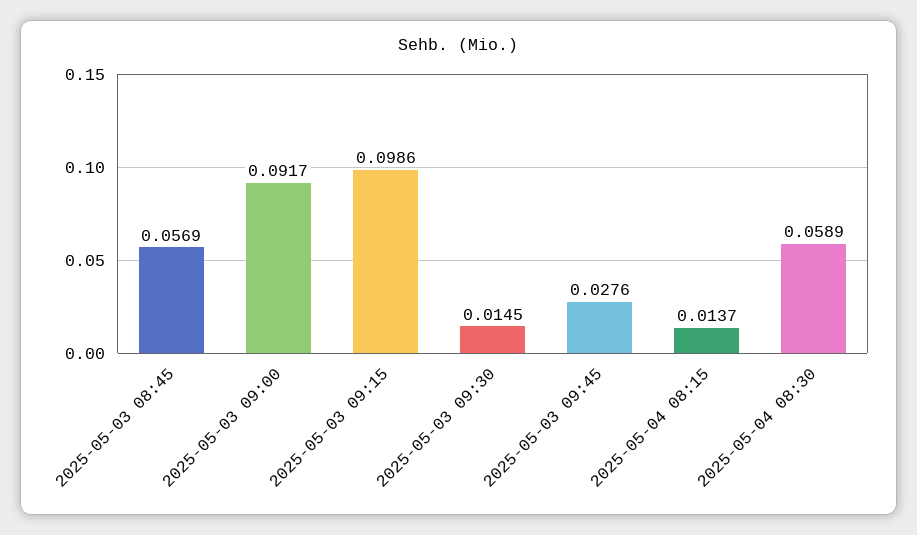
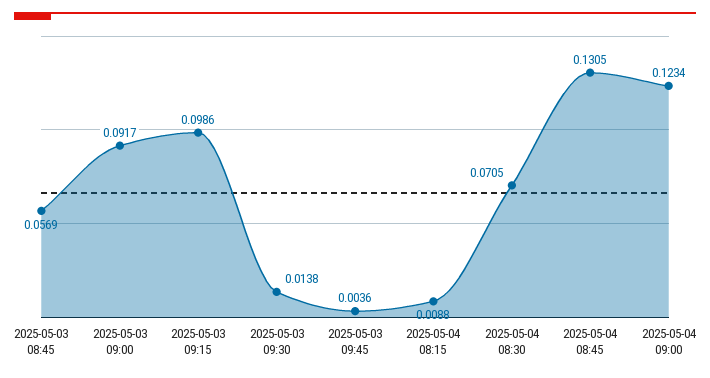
2025-05-03 09:30: 0.0145 -> 0.0138
2025-05-03 09:45: 0.0276 -> 0.0036
2025-05-04 08:15: 0.0137 -> 0.0088
2025-05-04 08:30: 0.0589 -> 0.0705
2025-05-04 08:45: none -> 0.1305
2025-05-04 09:00: none -> 0.1234

